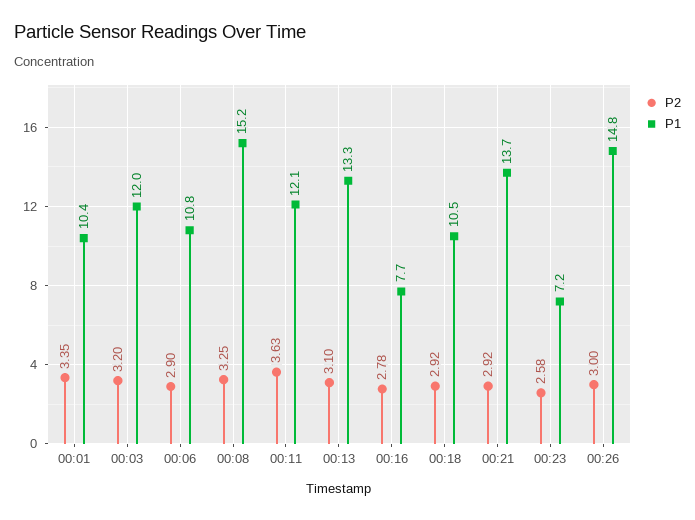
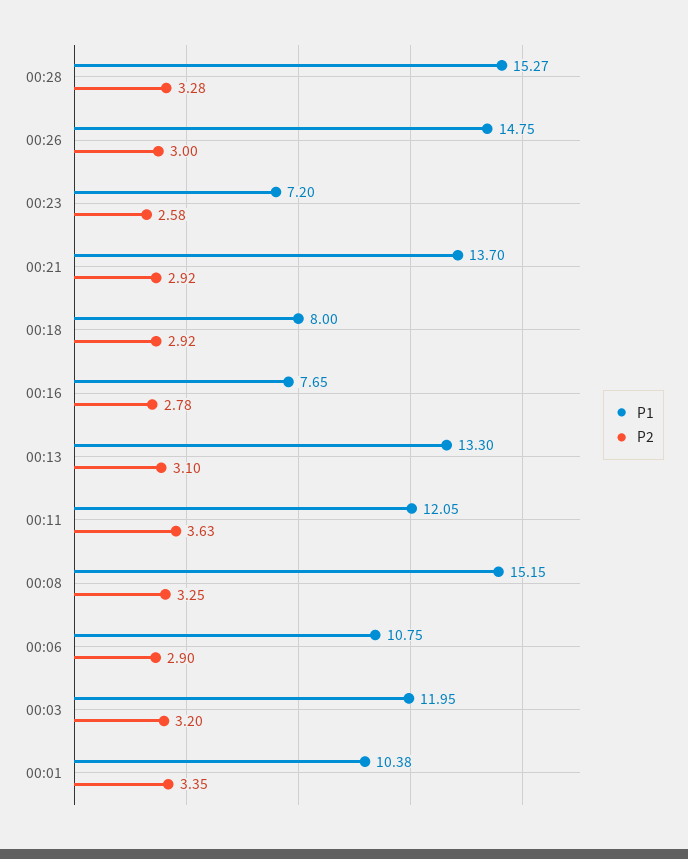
P1, 00:18: 10.5 -> 8
P1, 00:28: none -> 15.27
P2, 00:28: none -> 3.28

